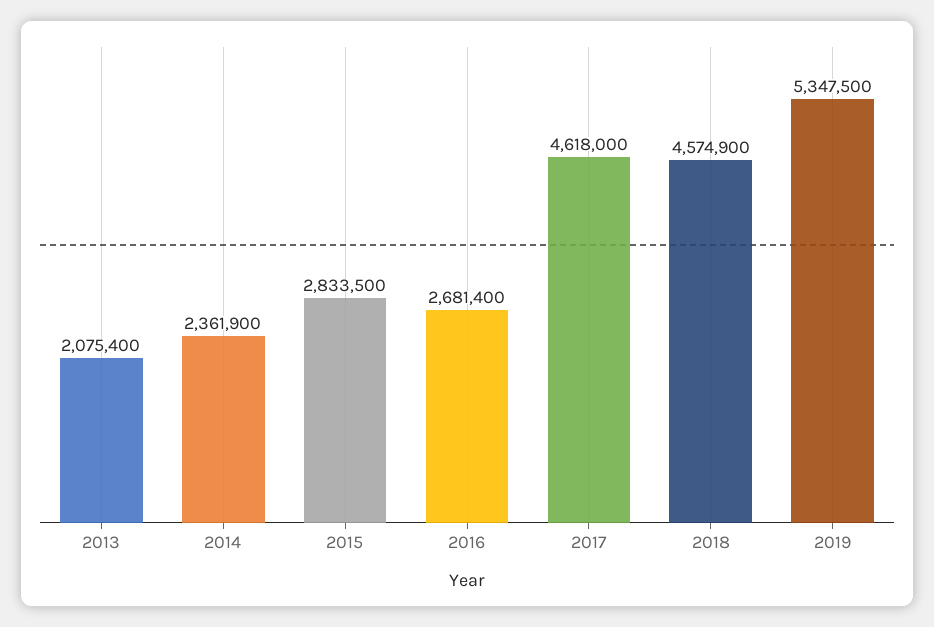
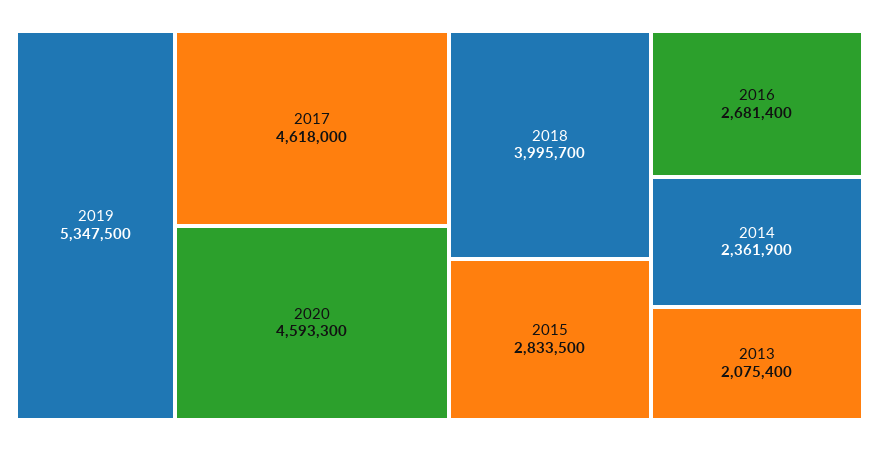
2018: 4574900 -> 3995700
2020: none -> 4593300

